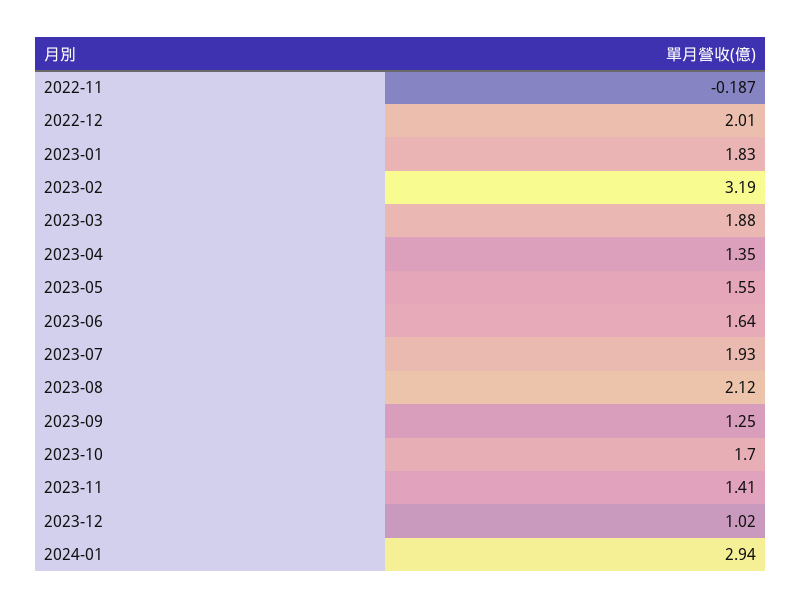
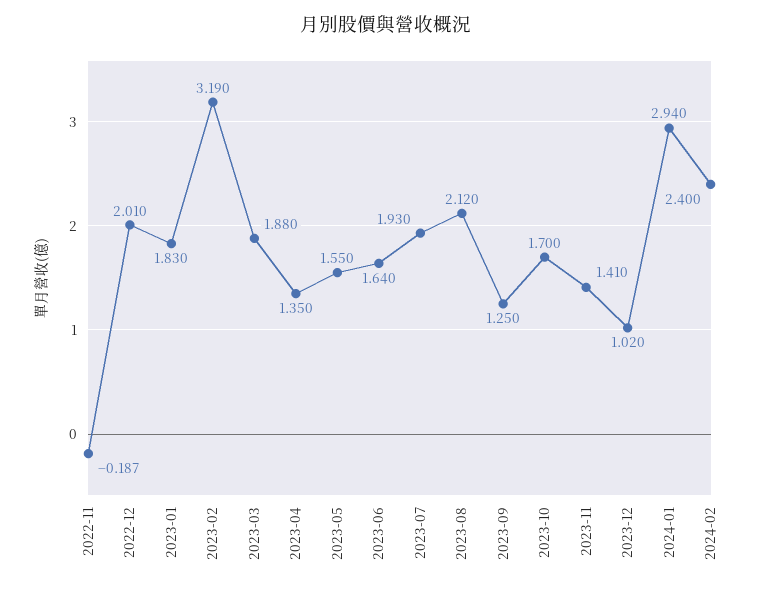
2024-02: none -> 2.4

